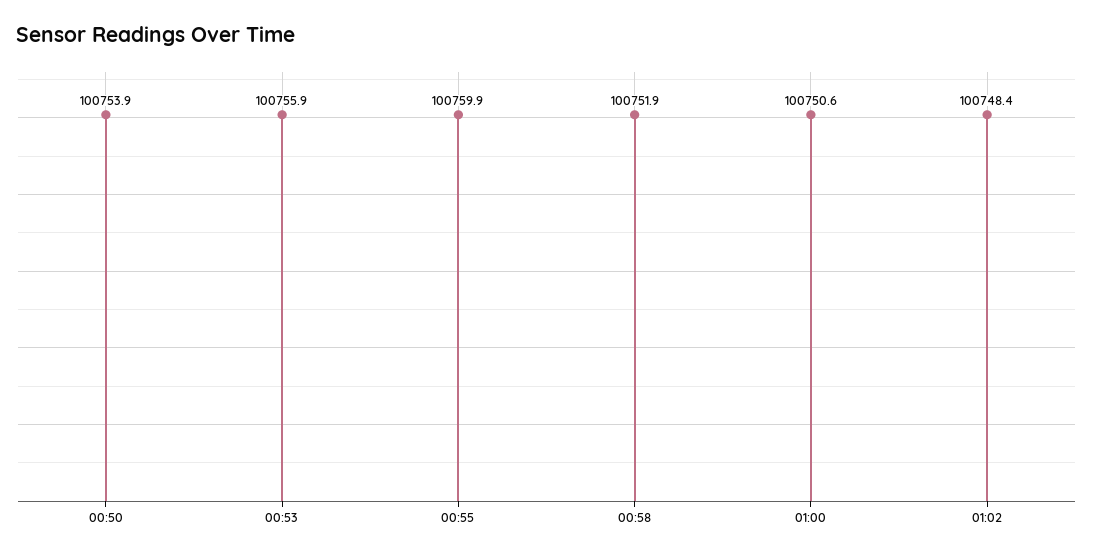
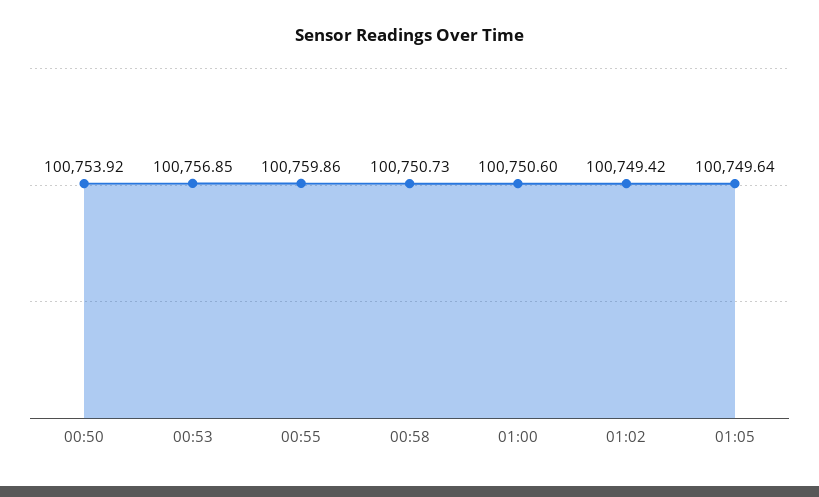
00:53: 100755.9 -> 100756.85
00:58: 100751.9 -> 100750.73
01:02: 100748.4 -> 100749.42
01:05: none -> 100749.64

